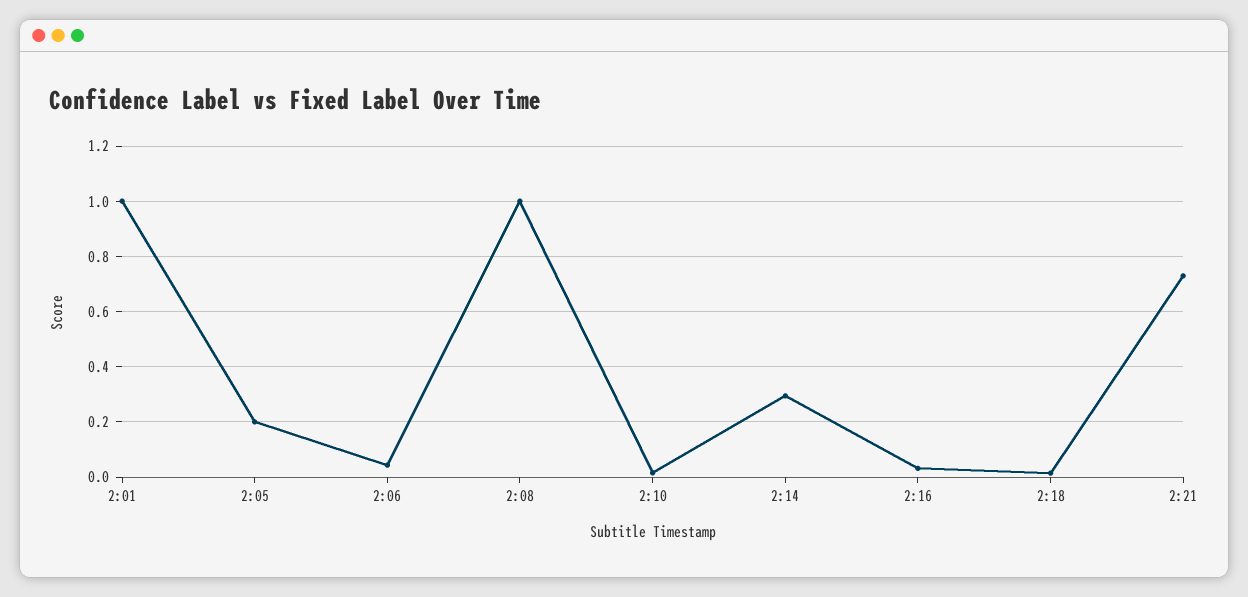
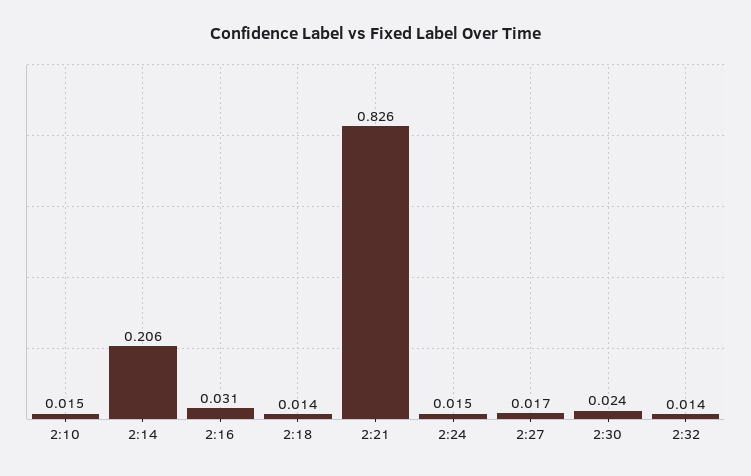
2:01: 1 -> none
2:05: 0.2 -> none
2:06: 0.05 -> none
2:08: 1 -> none
2:14: 0.3 -> 0.206
2:21: 0.725 -> 0.826
2:24: none -> 0.015
2:27: none -> 0.017
2:30: none -> 0.024
2:32: none -> 0.014

